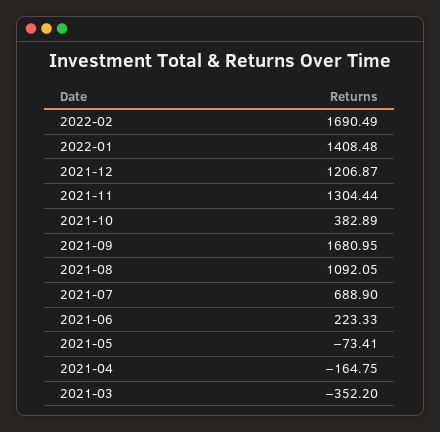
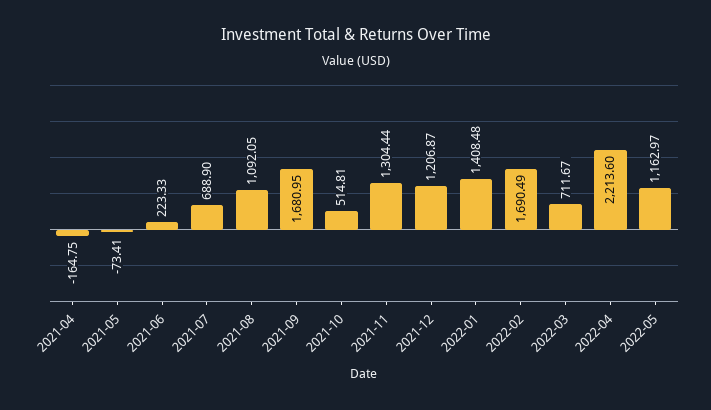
2021-10: 382.89 -> 514.81
2021-03: -352.2 -> none
2022-03: none -> 711.67
2022-04: none -> 2213.6
2022-05: none -> 1162.97

